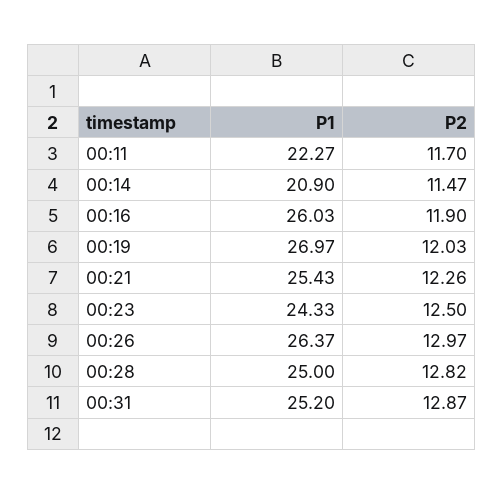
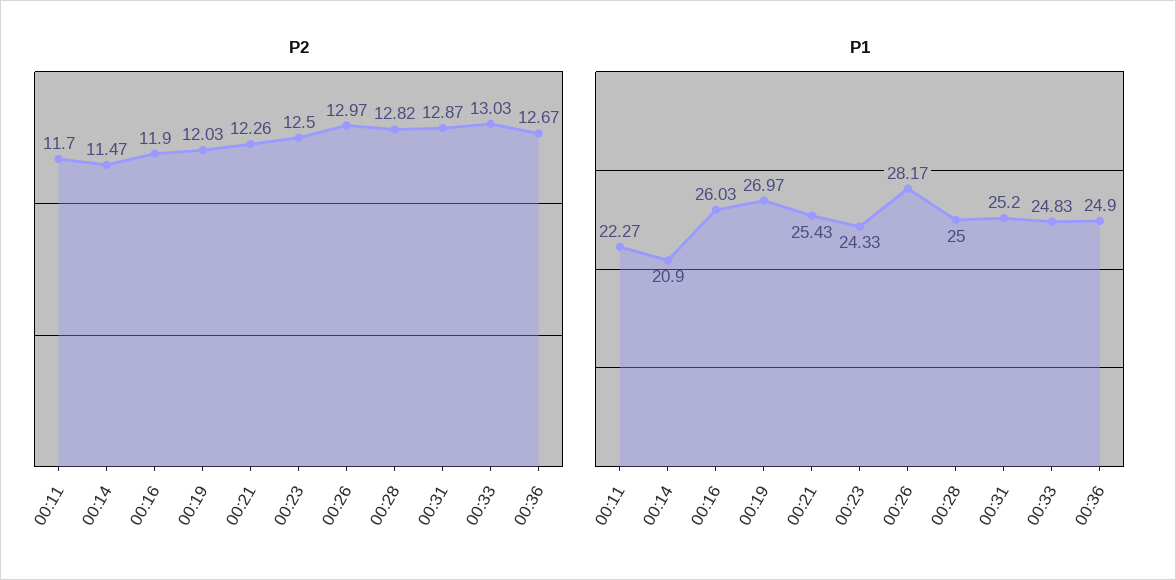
P1, 00:26: 26.37 -> 28.17
P2, 00:33: none -> 13.03
P2, 00:36: none -> 12.67
P1, 00:33: none -> 24.83
P1, 00:36: none -> 24.9

